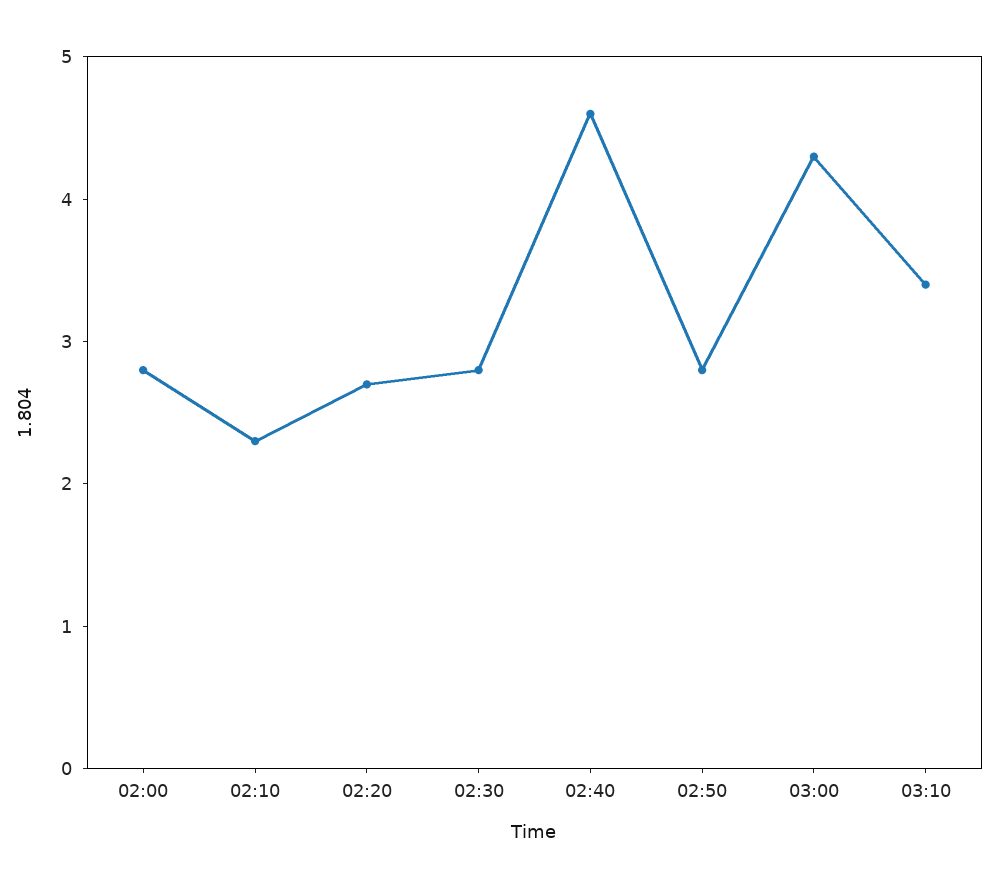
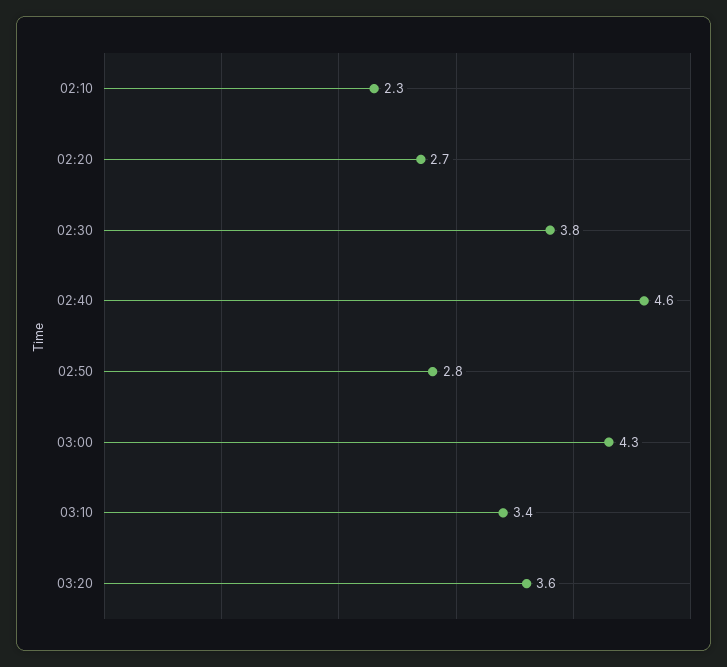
02:00: 2.8 -> none
02:30: 2.8 -> 3.8
03:20: none -> 3.6

